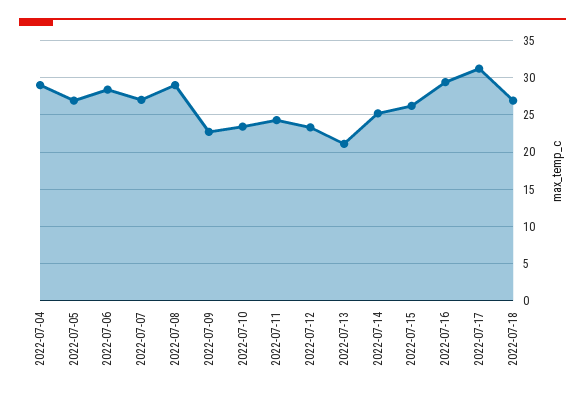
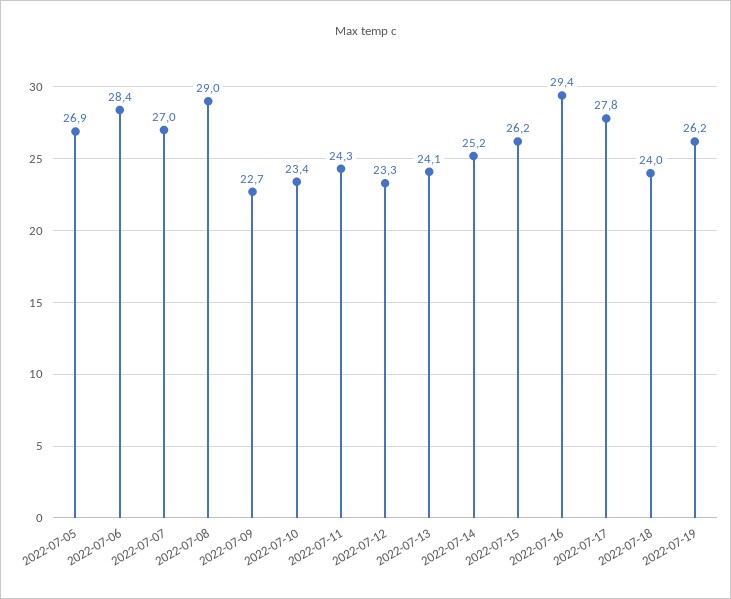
2022-07-04: 29 -> none
2022-07-13: 21 -> 24.1
2022-07-17: 31 -> 27.8
2022-07-18: 27 -> 24
2022-07-19: none -> 26.2

